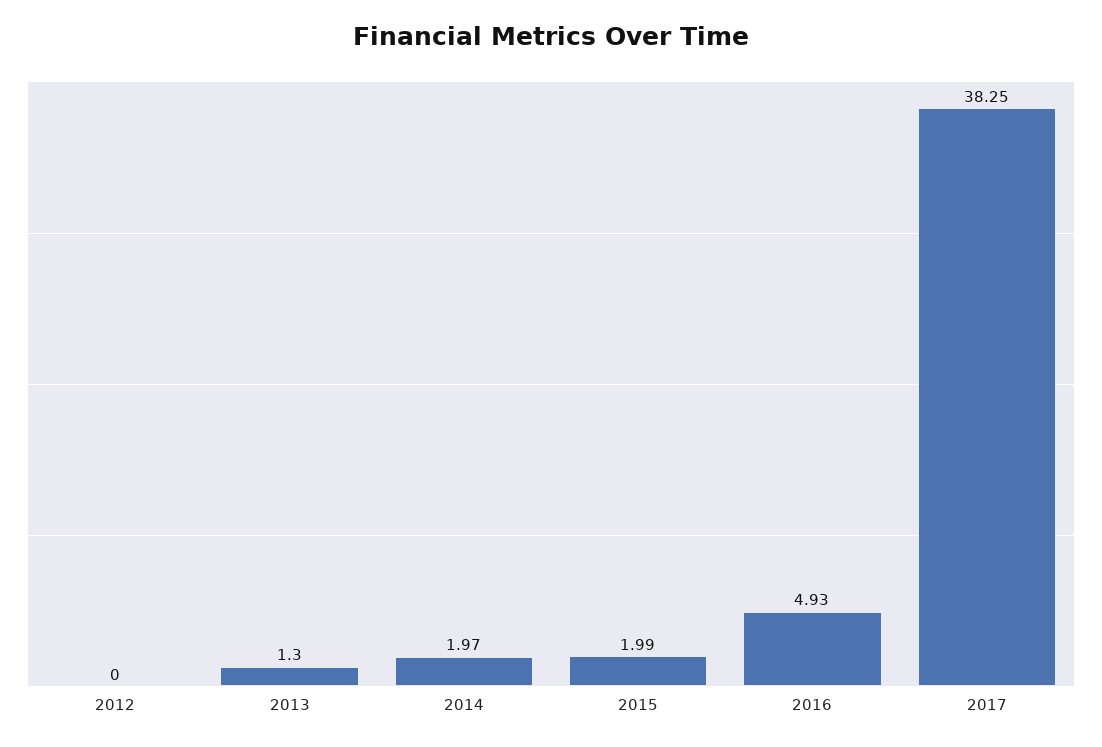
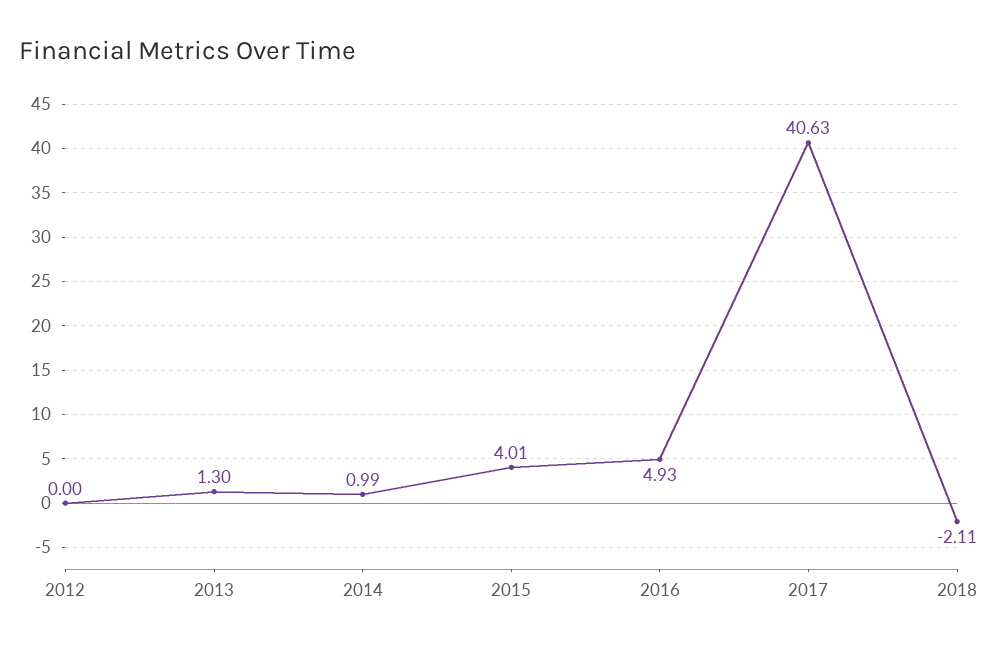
2014: 1.97 -> 0.99
2015: 1.99 -> 4.01
2017: 38.25 -> 40.63
2018: none -> -2.11

